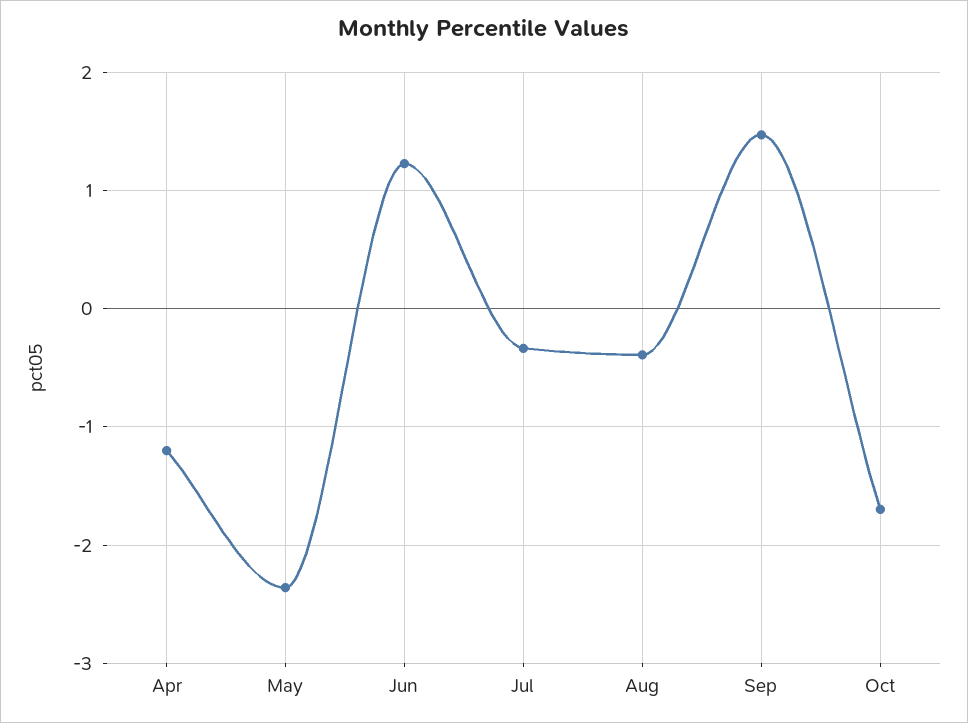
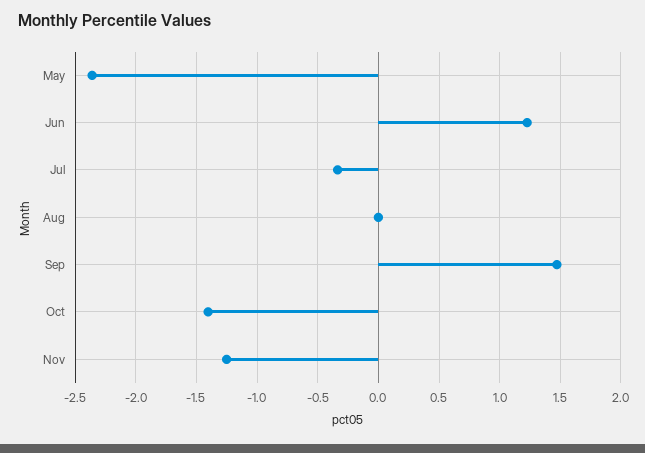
Apr: -1.2 -> none
Aug: -0.4 -> 0
Oct: -1.7 -> -1.4
Nov: none -> -1.25

